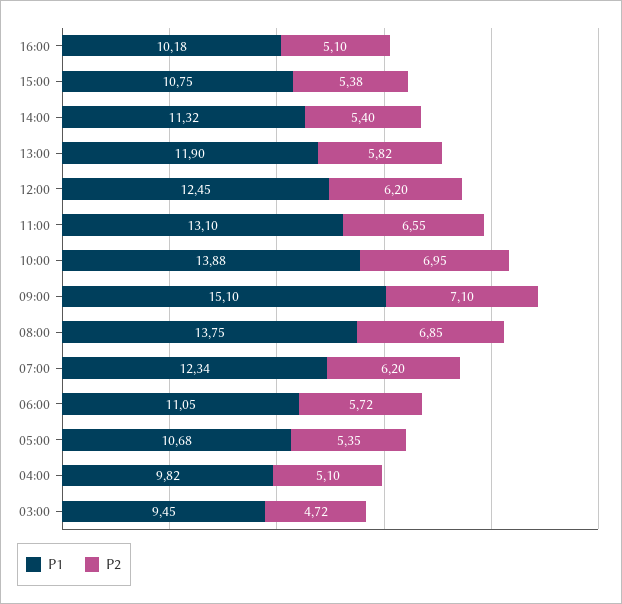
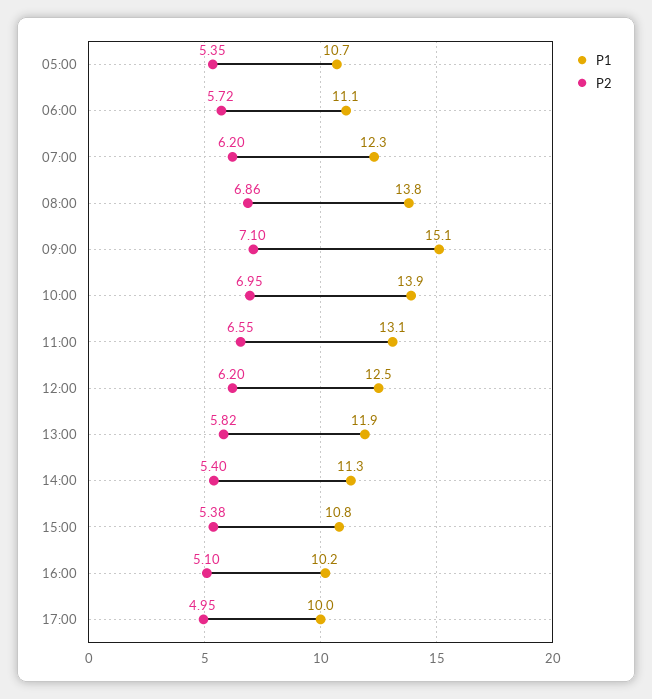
P2, 08:00: 6.85 -> 6.86
P1, 04:00: 9.82 -> none
P2, 04:00: 5.1 -> none
P1, 03:00: 9.45 -> none
P2, 03:00: 4.72 -> none
P1, 17:00: none -> 10
P2, 17:00: none -> 4.95

